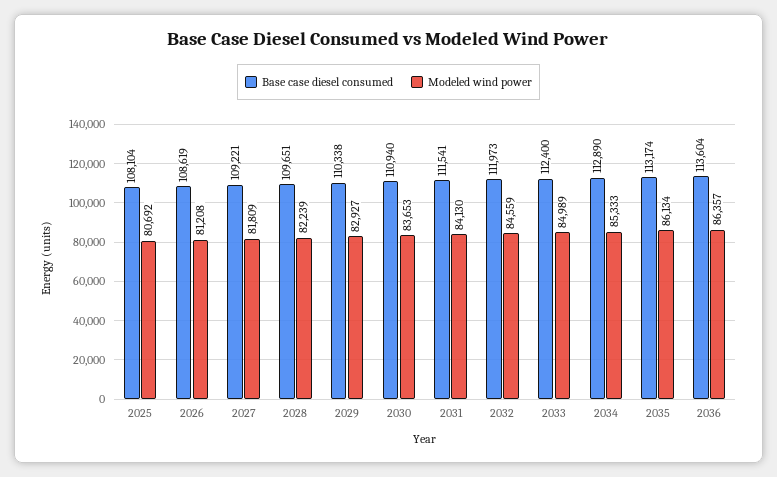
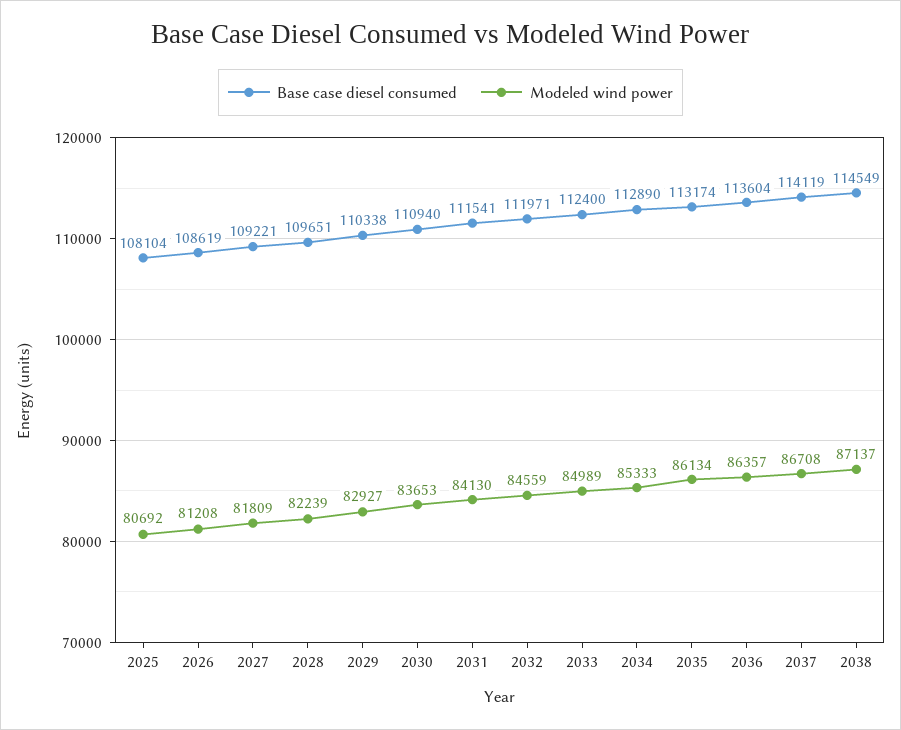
Base case diesel consumed, 2032: 111973 -> 111971
Base case diesel consumed, 2037: none -> 114119
Modeled wind power, 2037: none -> 86708
Base case diesel consumed, 2038: none -> 114549
Modeled wind power, 2038: none -> 87137

